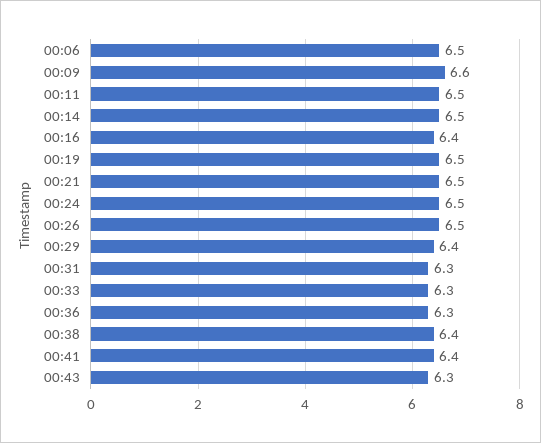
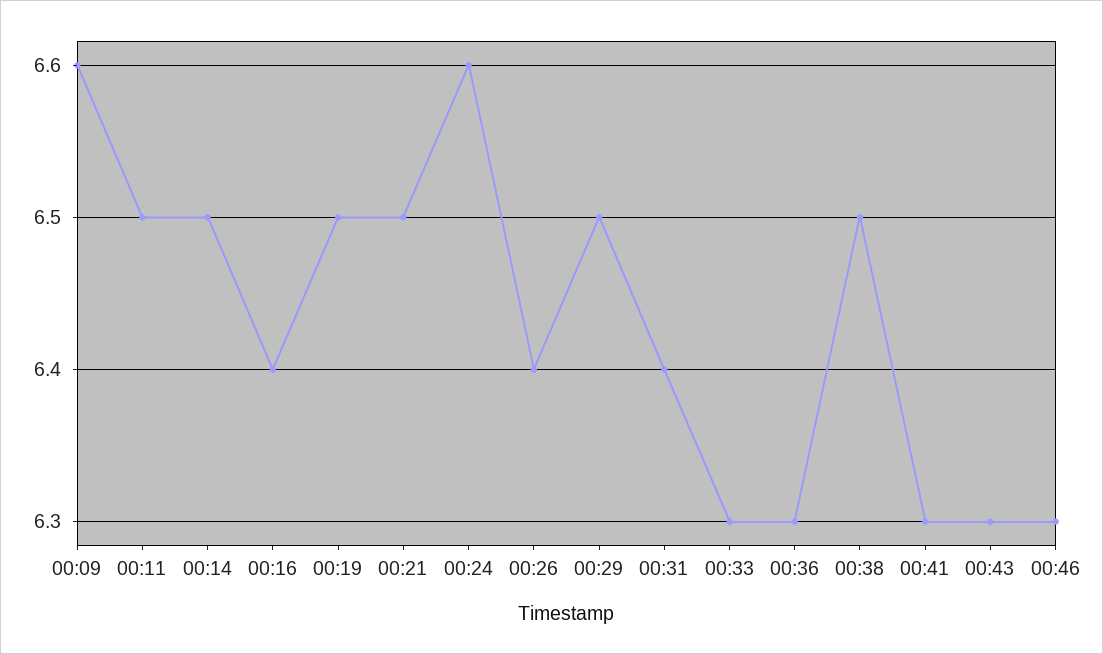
00:06: 6.5 -> none
00:24: 6.5 -> 6.6
00:26: 6.5 -> 6.4
00:29: 6.4 -> 6.5
00:31: 6.3 -> 6.4
00:38: 6.4 -> 6.5
00:41: 6.4 -> 6.3
00:46: none -> 6.3

